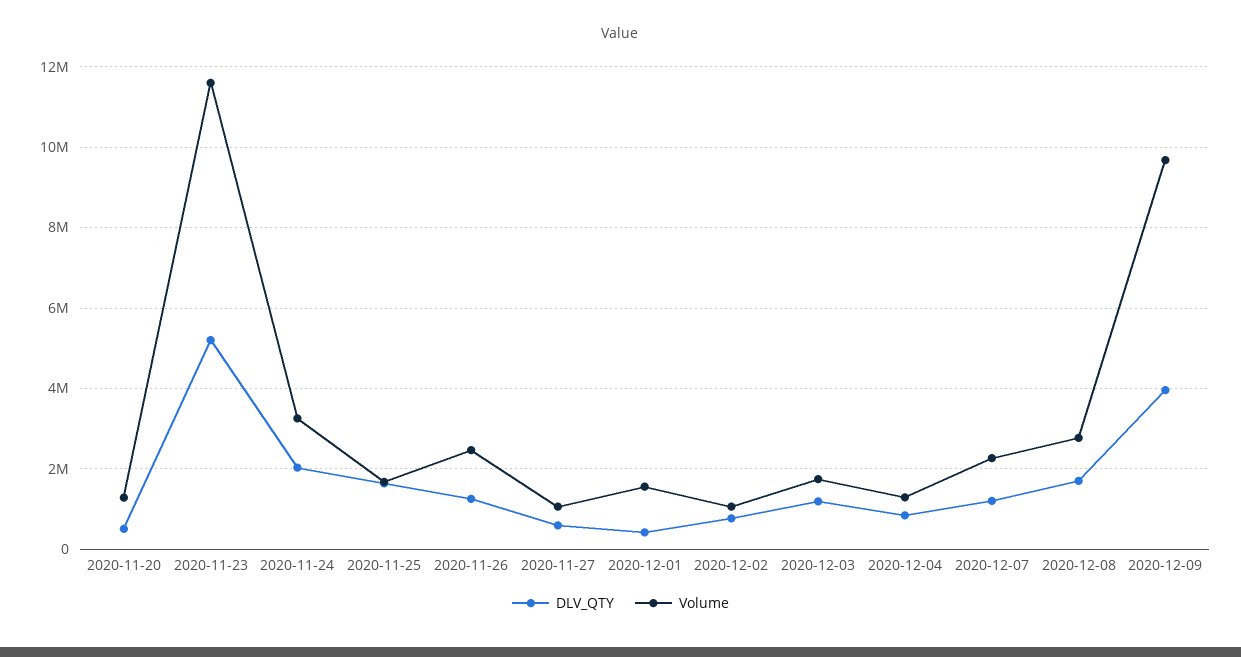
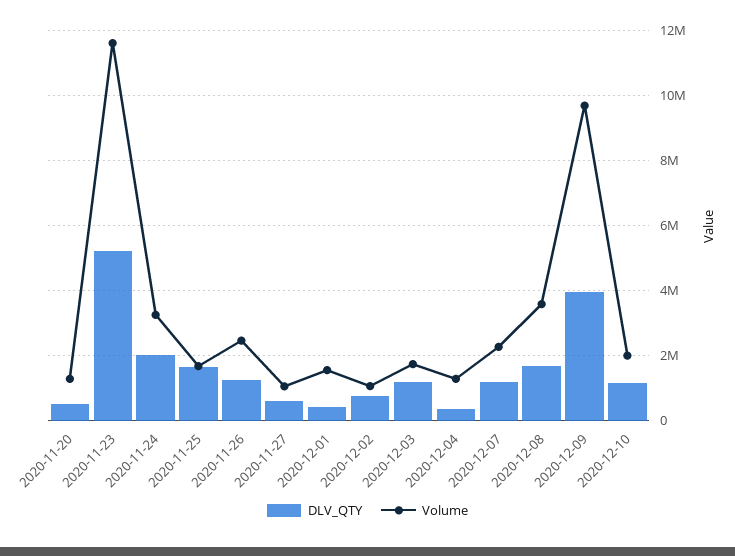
DLV_QTY, 2020-12-04: 800000 -> 400000
Volume, 2020-12-08: 2800000 -> 3600000
DLV_QTY, 2020-12-10: none -> 1200000
Volume, 2020-12-10: none -> 2000000

